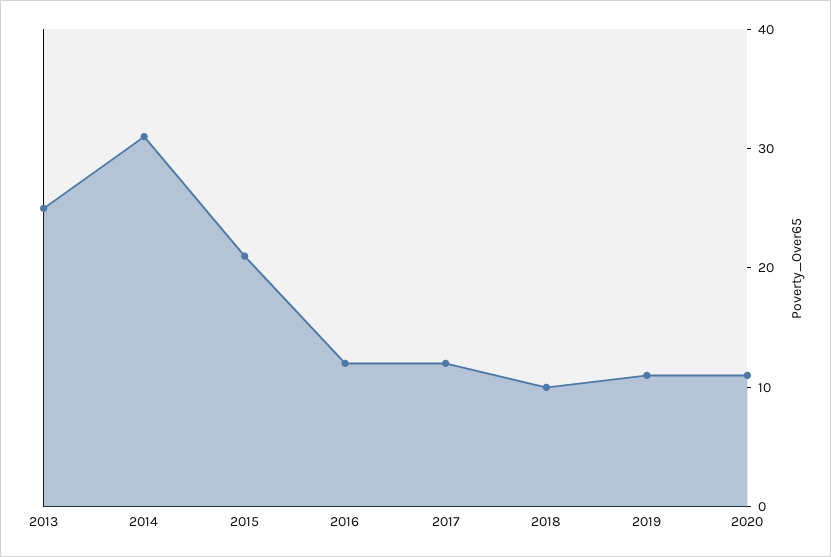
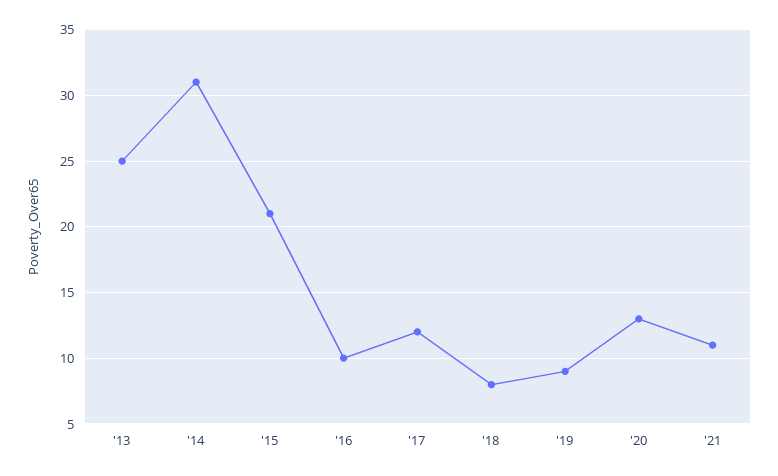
2016: 12 -> 10
2018: 10 -> 8
2019: 11 -> 9
2020: 11 -> 13
'21: none -> 11

